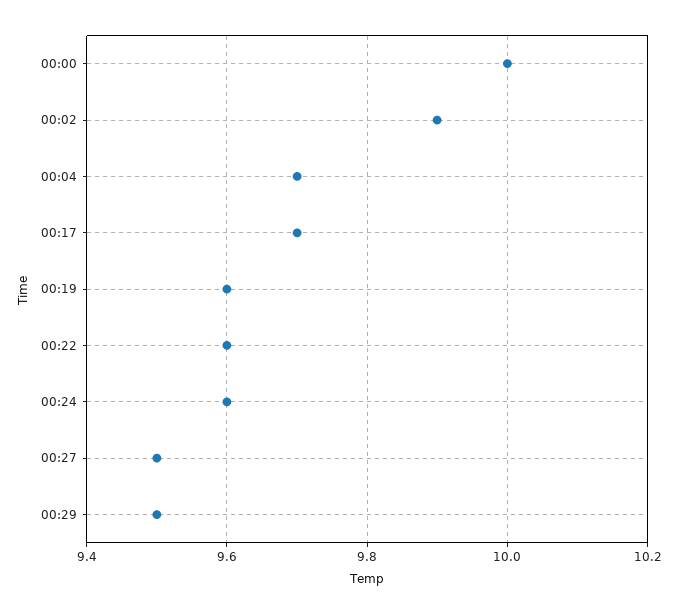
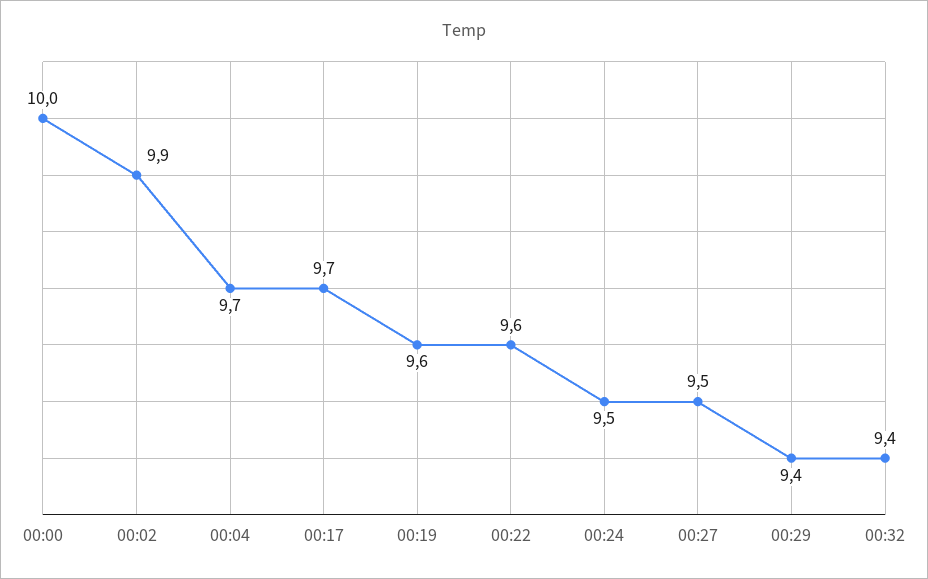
00:24: 9.6 -> 9.5
00:29: 9.5 -> 9.4
00:32: none -> 9.4

